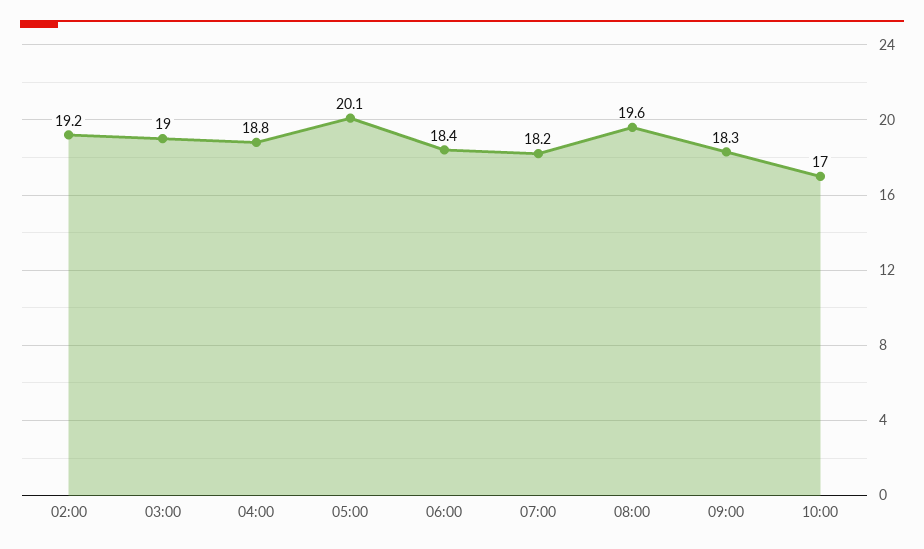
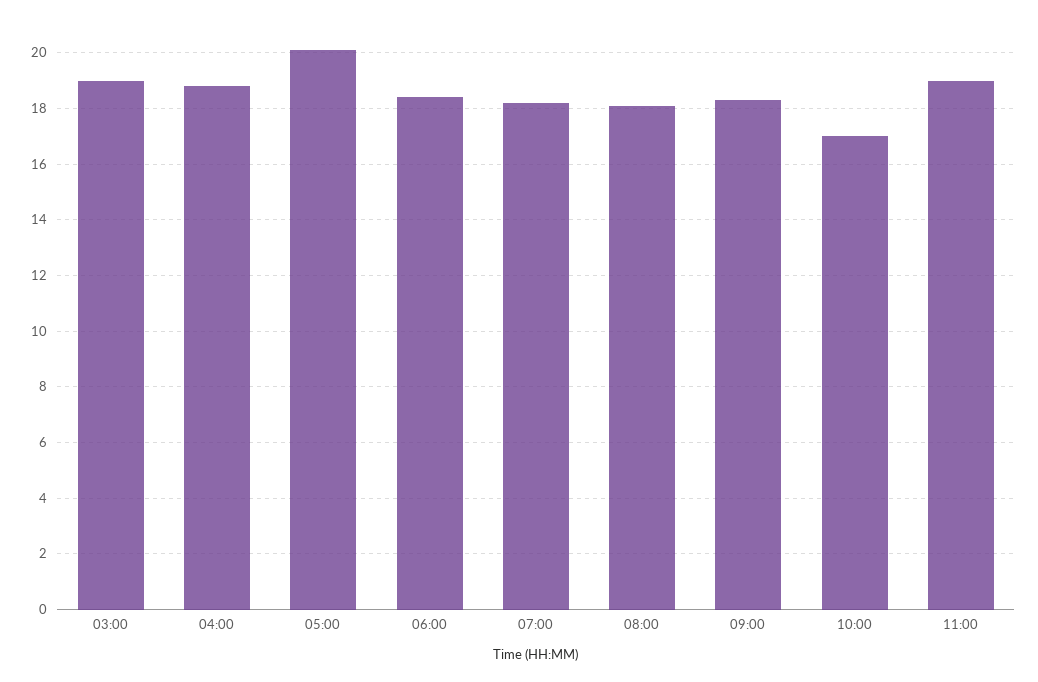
02:00: 19.2 -> none
08:00: 19.6 -> 18
11:00: none -> 19

